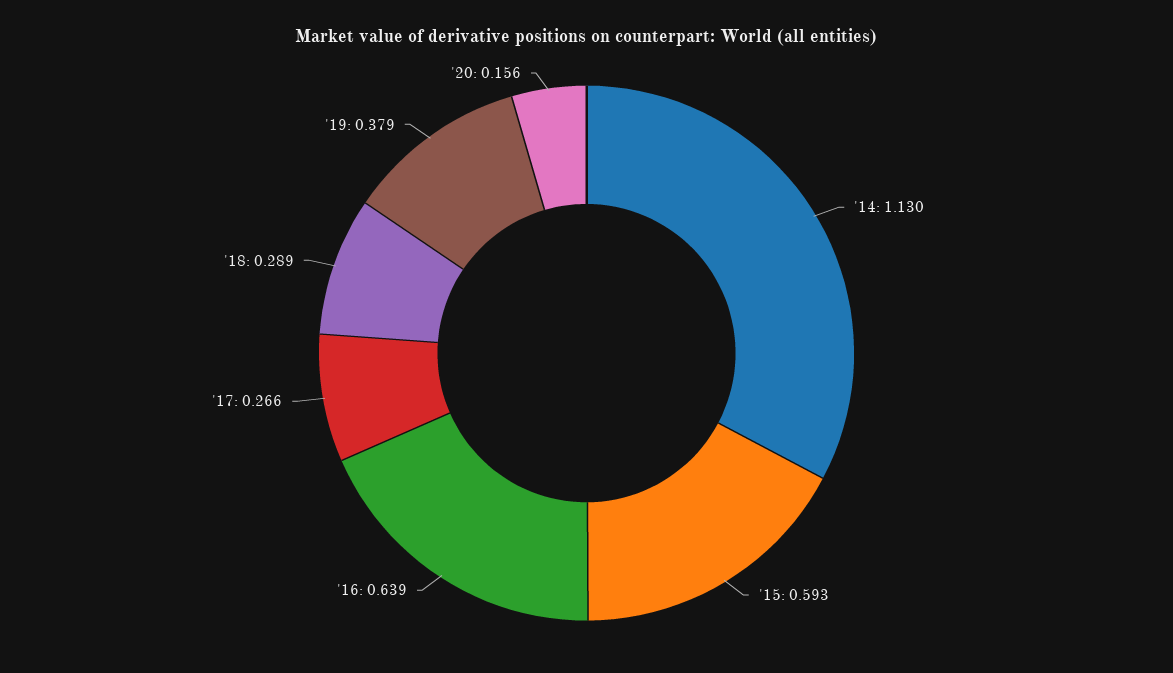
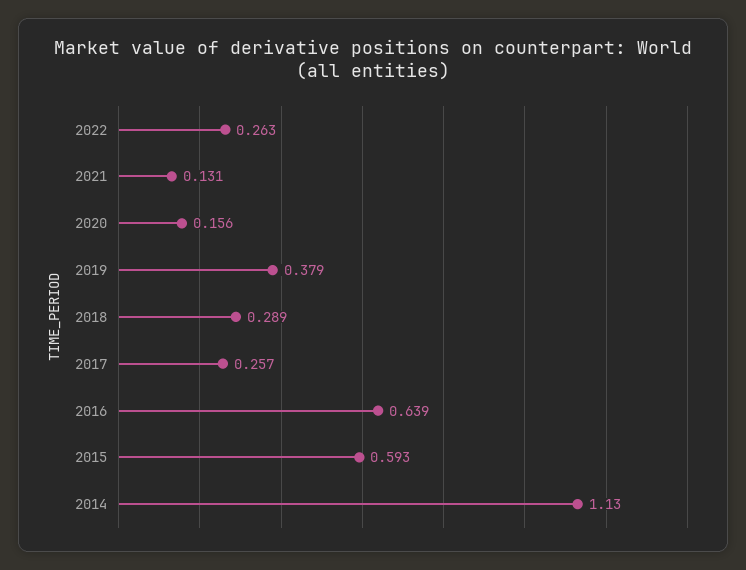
'17: 0.266 -> 0.257
2022: none -> 0.263
2021: none -> 0.131

